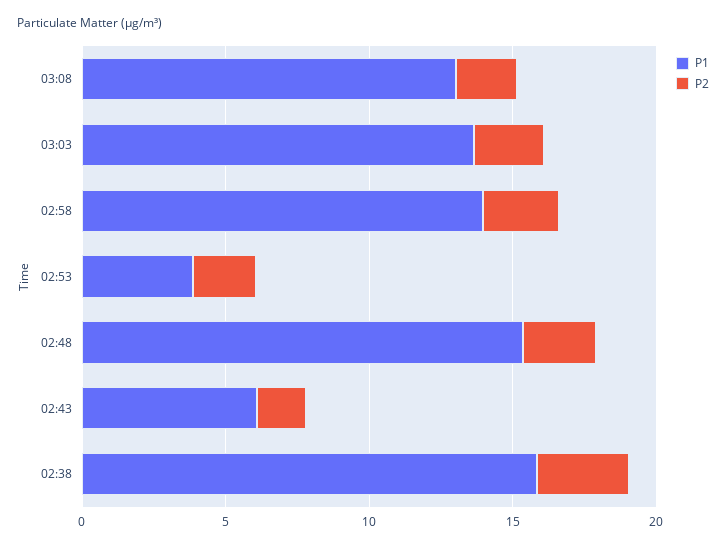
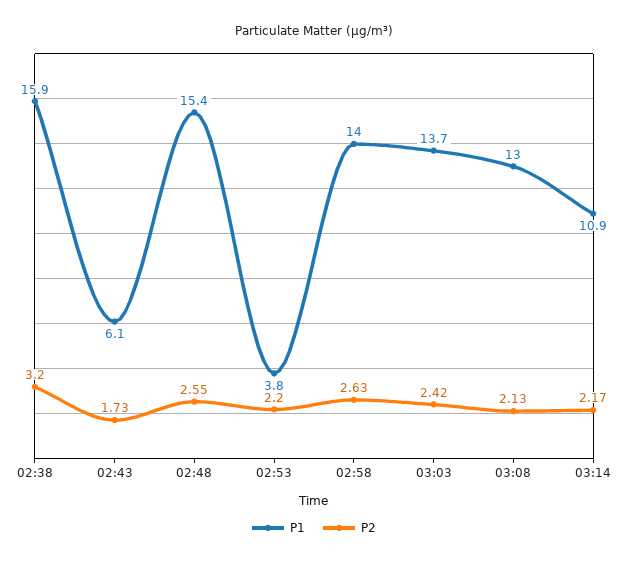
P1, 03:14: none -> 10.9
P2, 03:14: none -> 2.17

